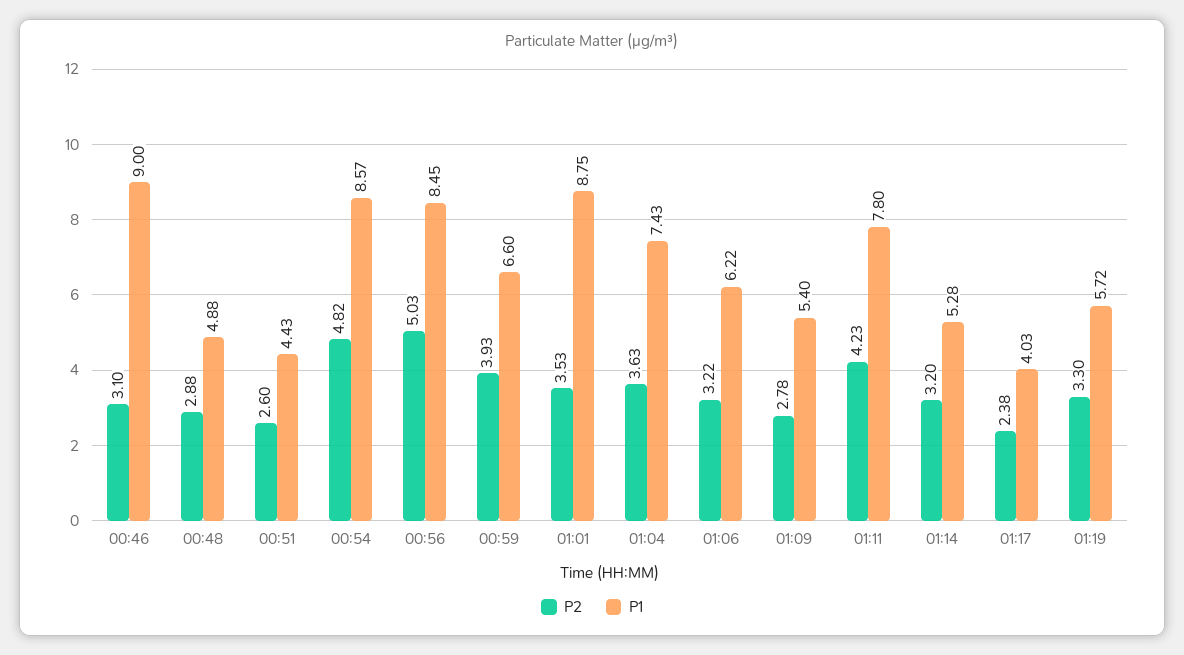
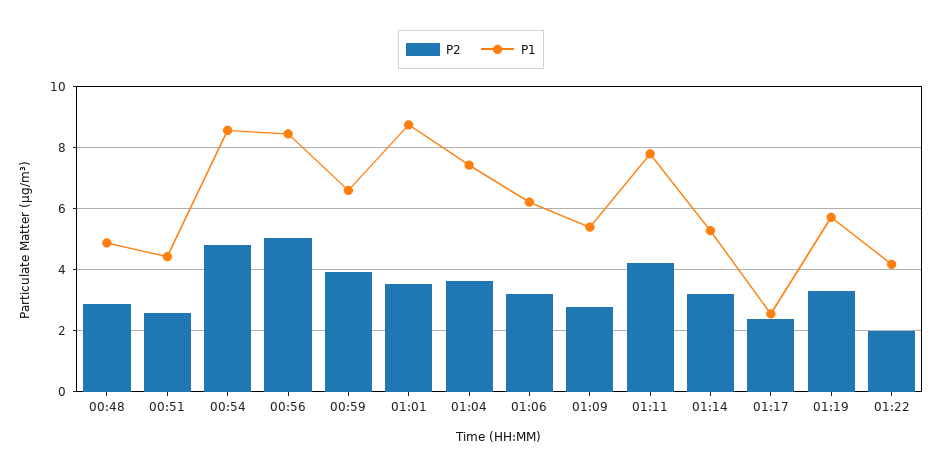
P2, 00:46: 3.1 -> none
P1, 00:46: 9 -> none
P1, 01:17: 4.03 -> 2.6
P2, 01:22: none -> 2
P1, 01:22: none -> 4.2

